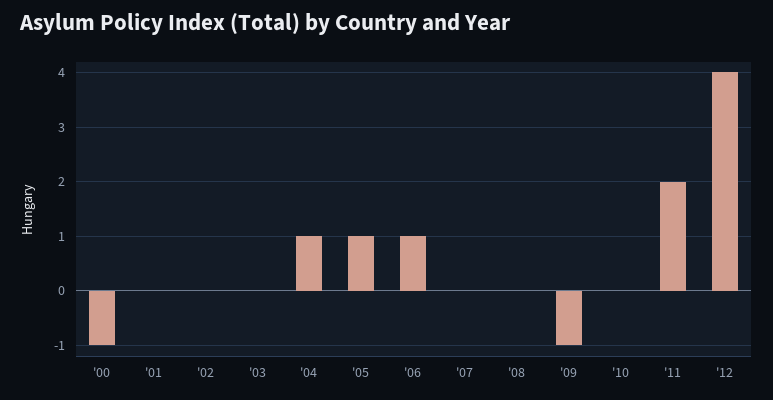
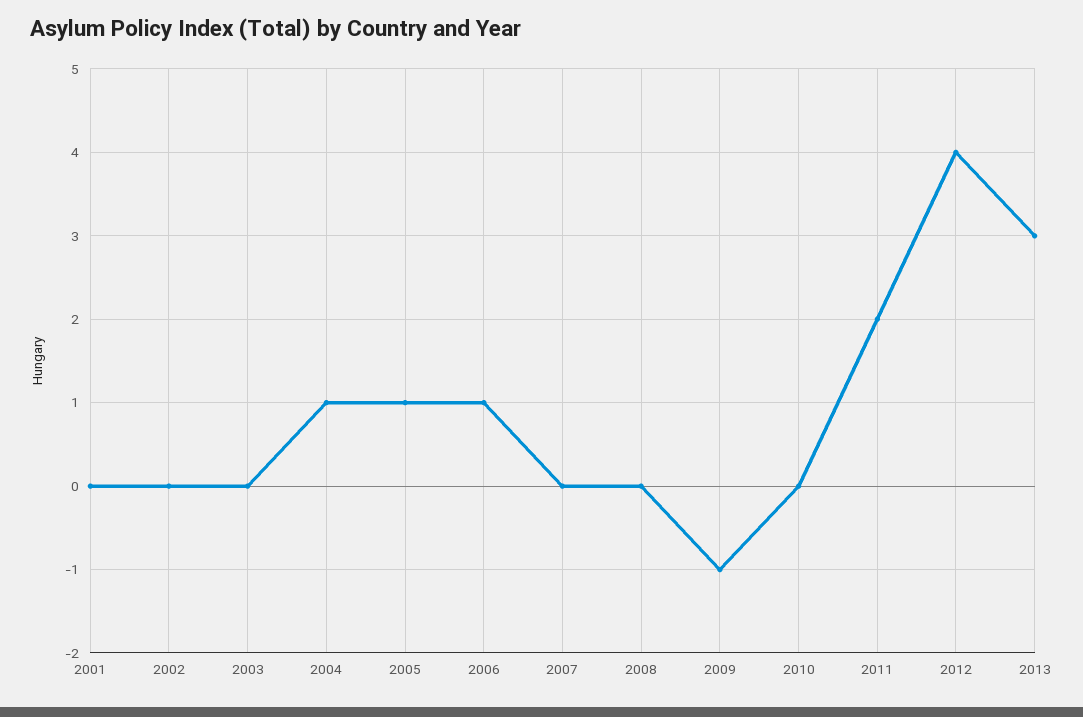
'00: -1 -> none
2013: none -> 3

